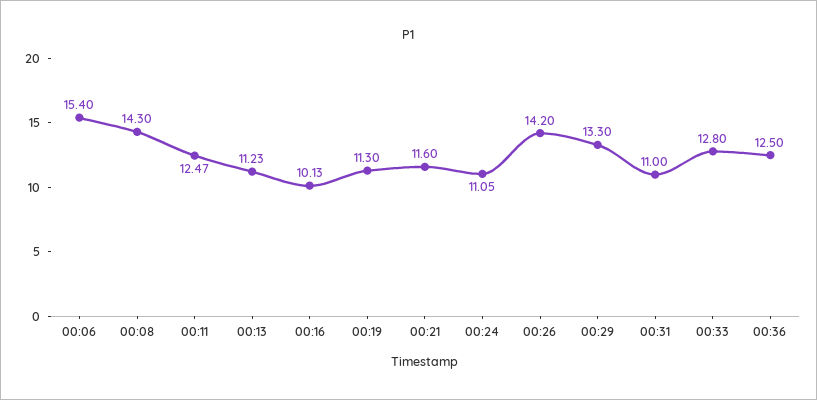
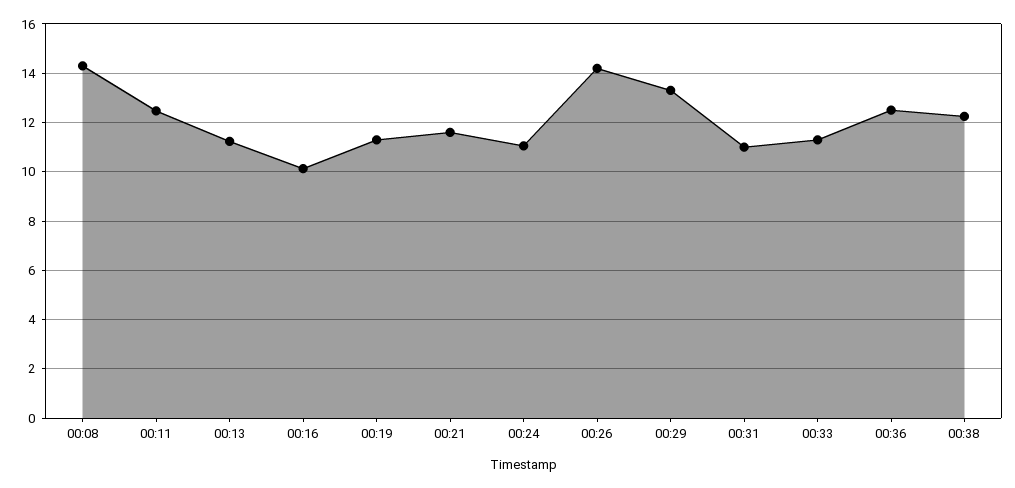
00:06: 15.4 -> none
00:33: 12.8 -> 11.25
00:38: none -> 12.25

